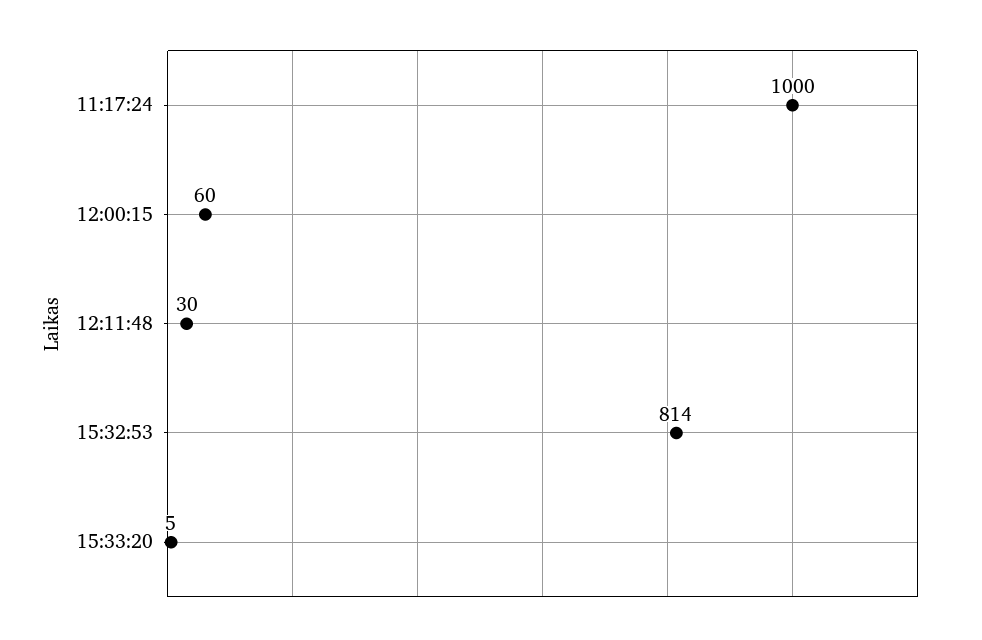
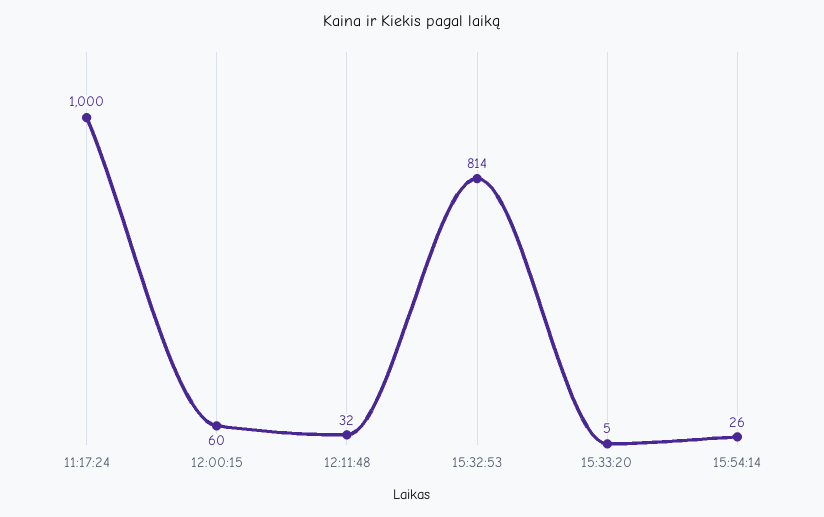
12:11:48: 30 -> 32
15:54:14: none -> 26

